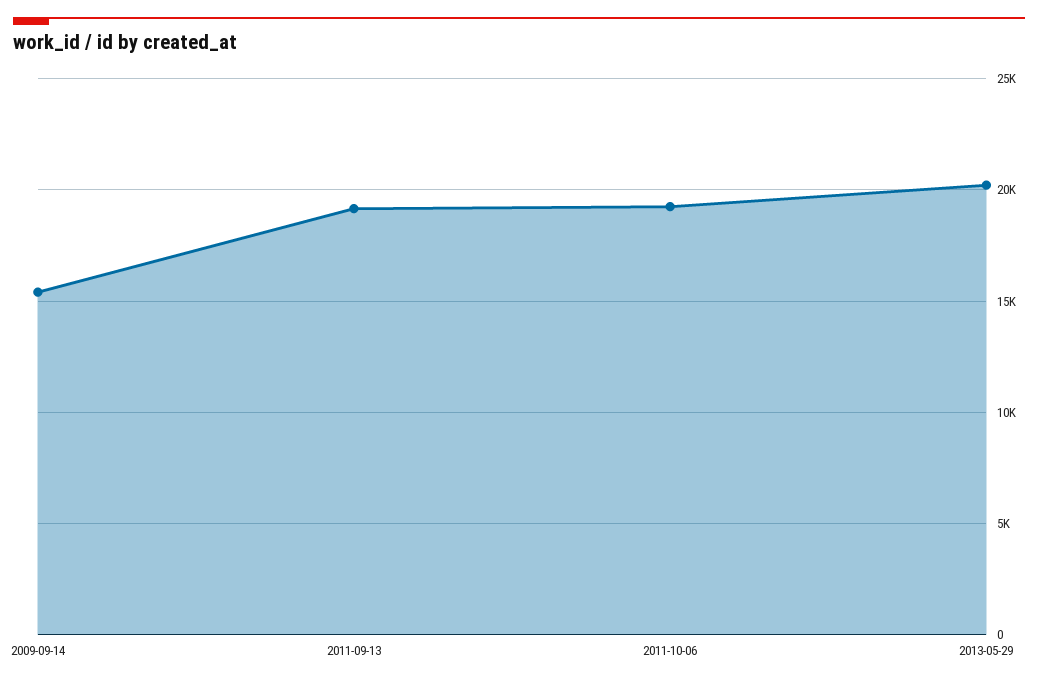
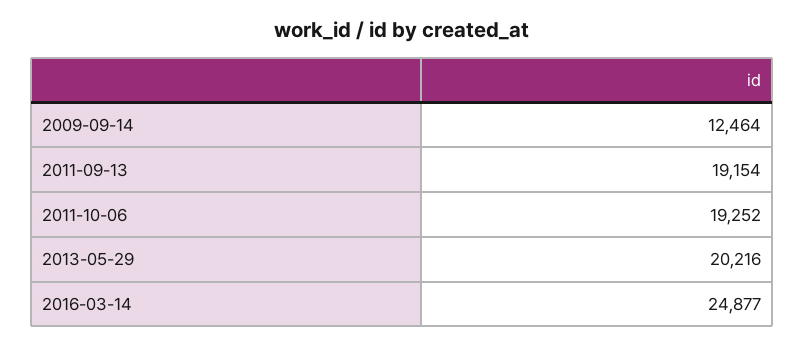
2009-09-14: 15500 -> 12464
2016-03-14: none -> 24877

